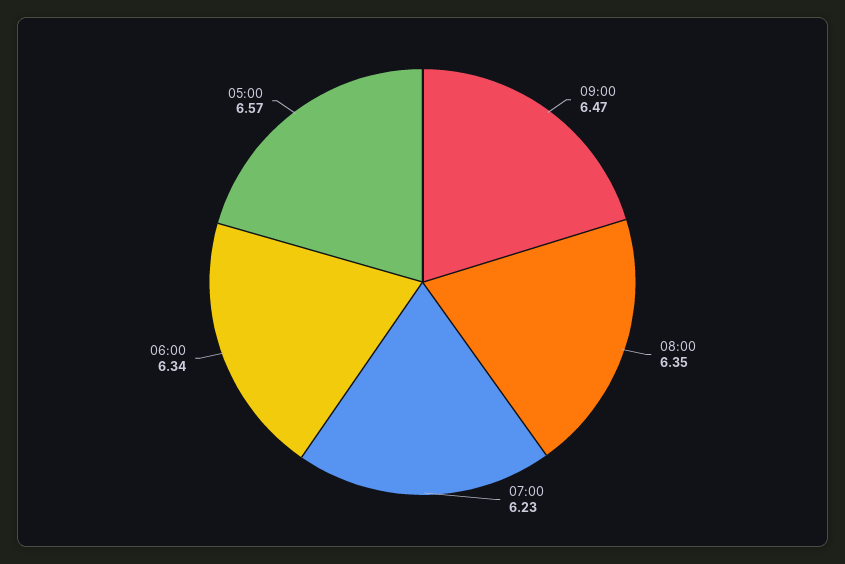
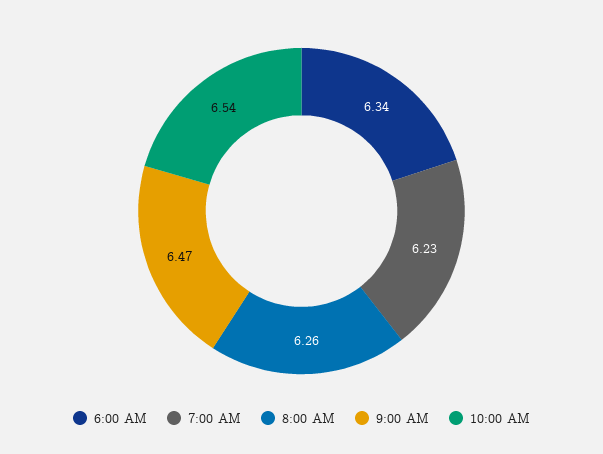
08:00: 6.35 -> 6.26
05:00: 6.57 -> none
10:00 AM: none -> 6.54

